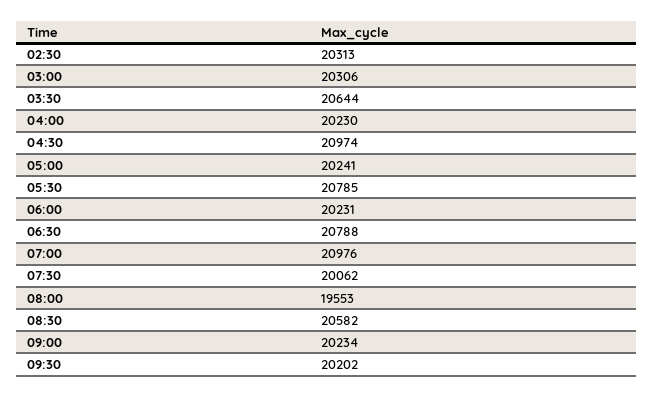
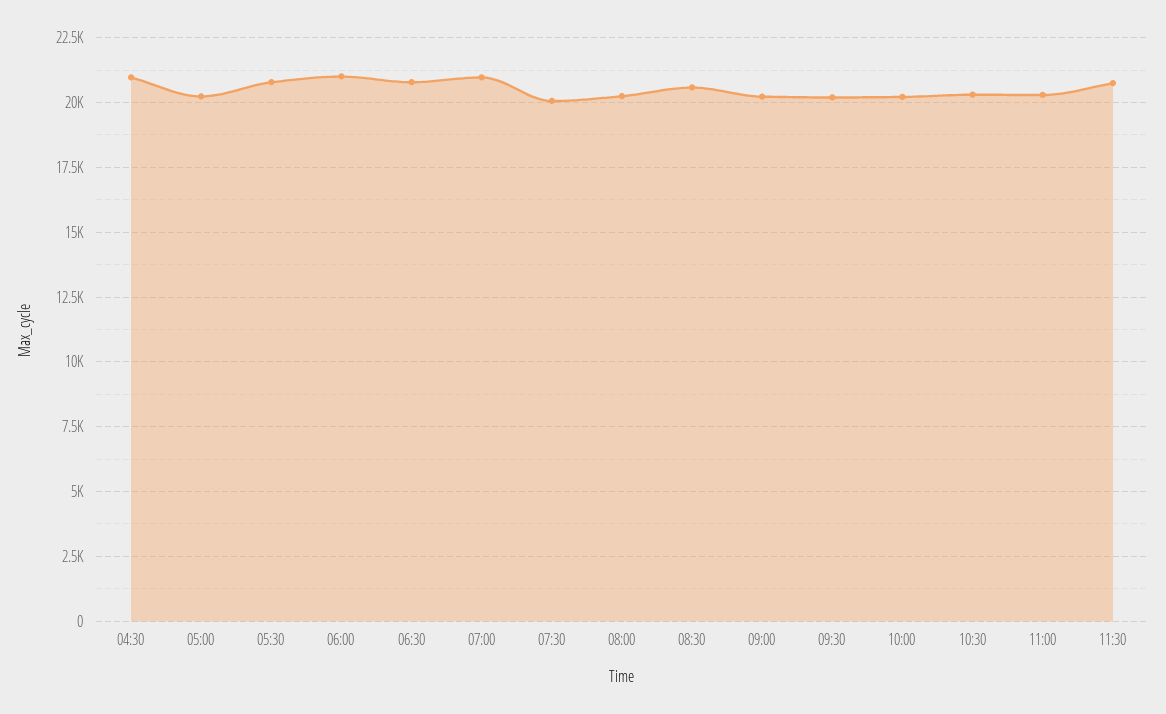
02:30: 20313 -> none
03:00: 20306 -> none
03:30: 20644 -> none
04:00: 20230 -> none
06:00: 20231 -> 21000
08:00: 19553 -> 20250
10:00: none -> 20250
10:30: none -> 20250
11:00: none -> 20250
11:30: none -> 20750

